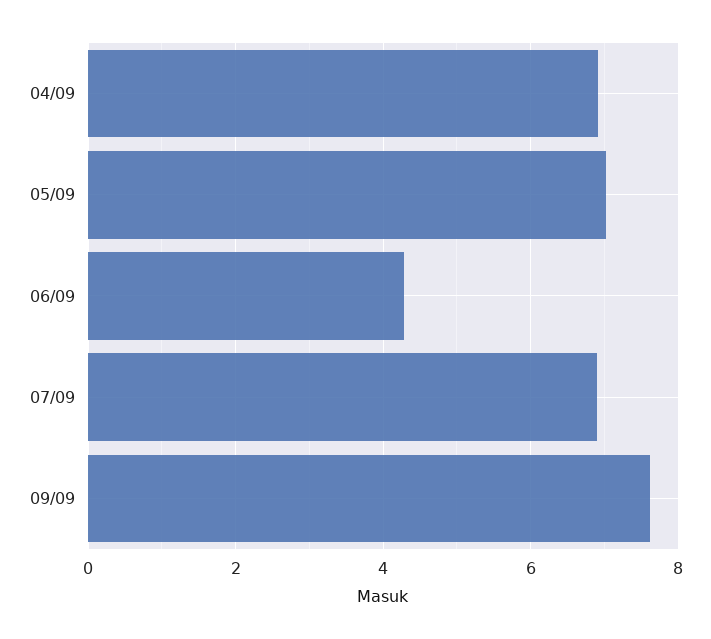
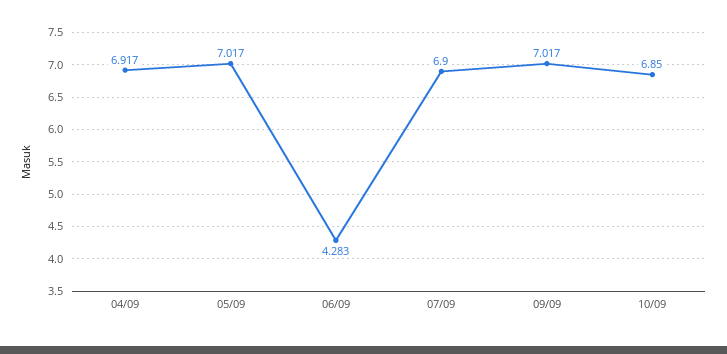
09/09: 7.6 -> 7.017
10/09: none -> 6.85

